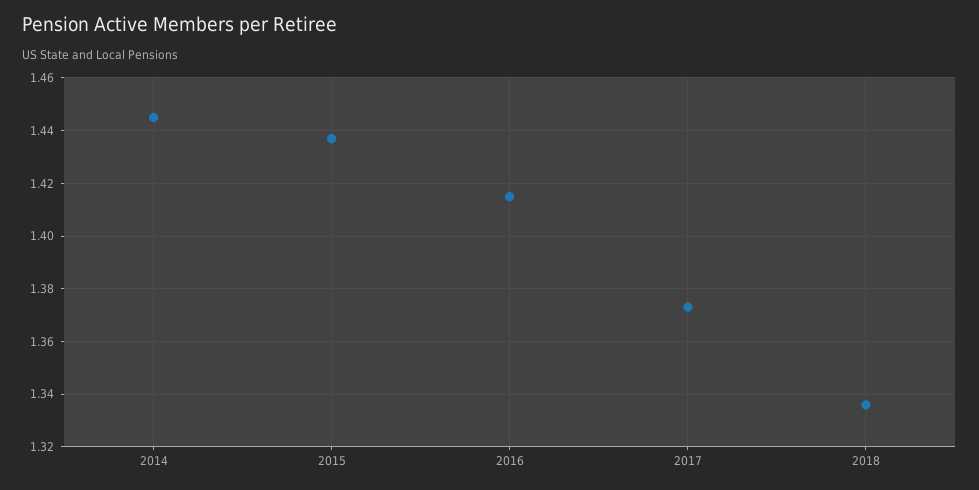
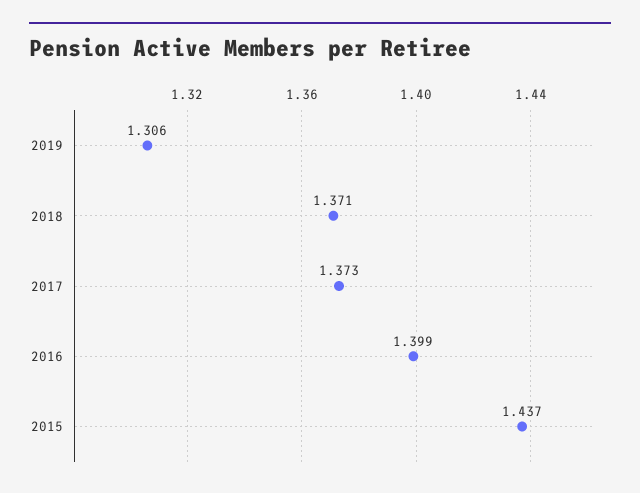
2014: 1.445 -> none
2016: 1.415 -> 1.399
2018: 1.335 -> 1.371
2019: none -> 1.306

